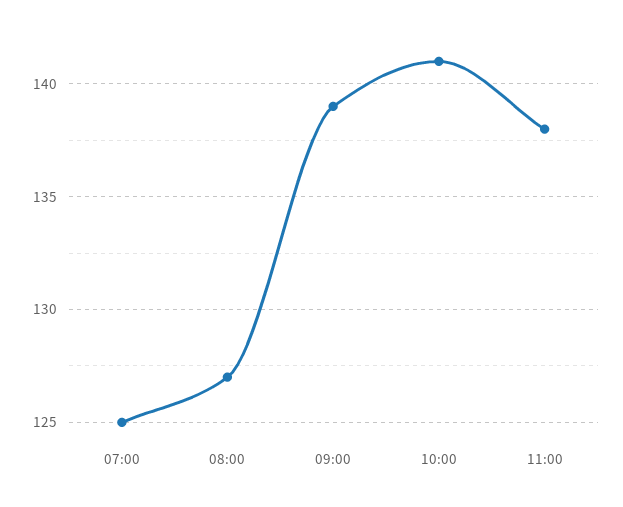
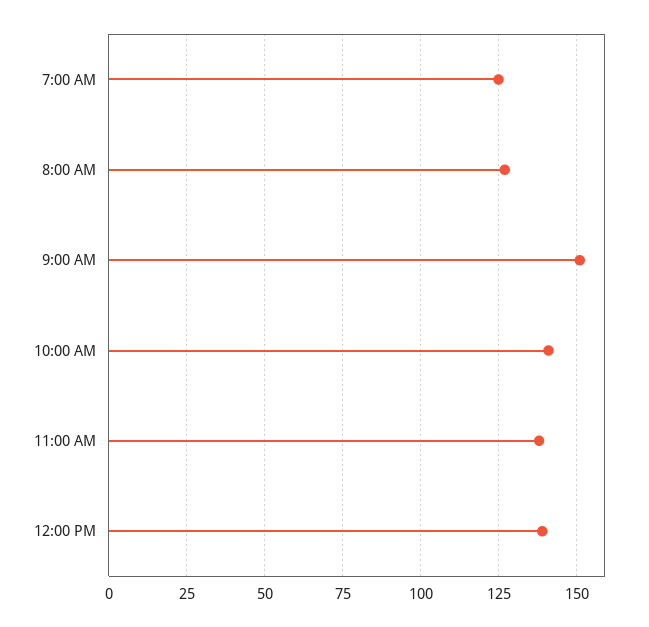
09:00: 139 -> 150
12:00 PM: none -> 140

